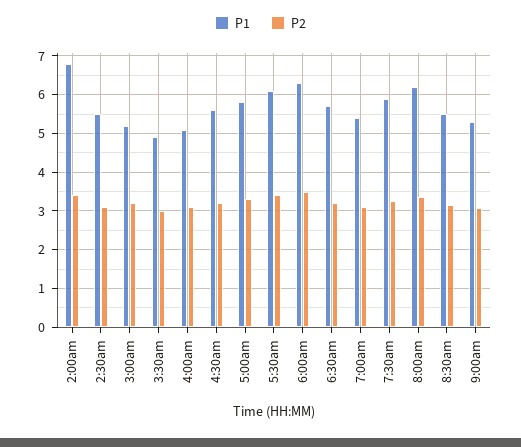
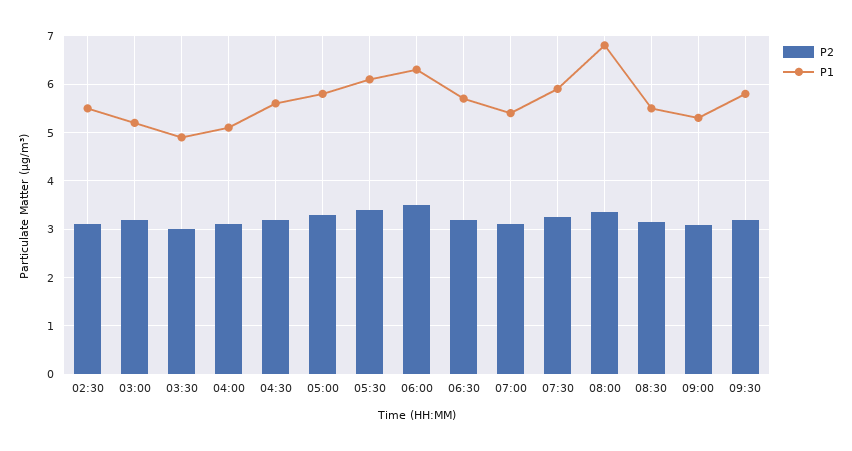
P1, 2:00am: 6.8 -> none
P2, 2:00am: 3.4 -> none
P1, 8:00am: 6.2 -> 6.8
P2, 09:30: none -> 3.2
P1, 09:30: none -> 5.8

